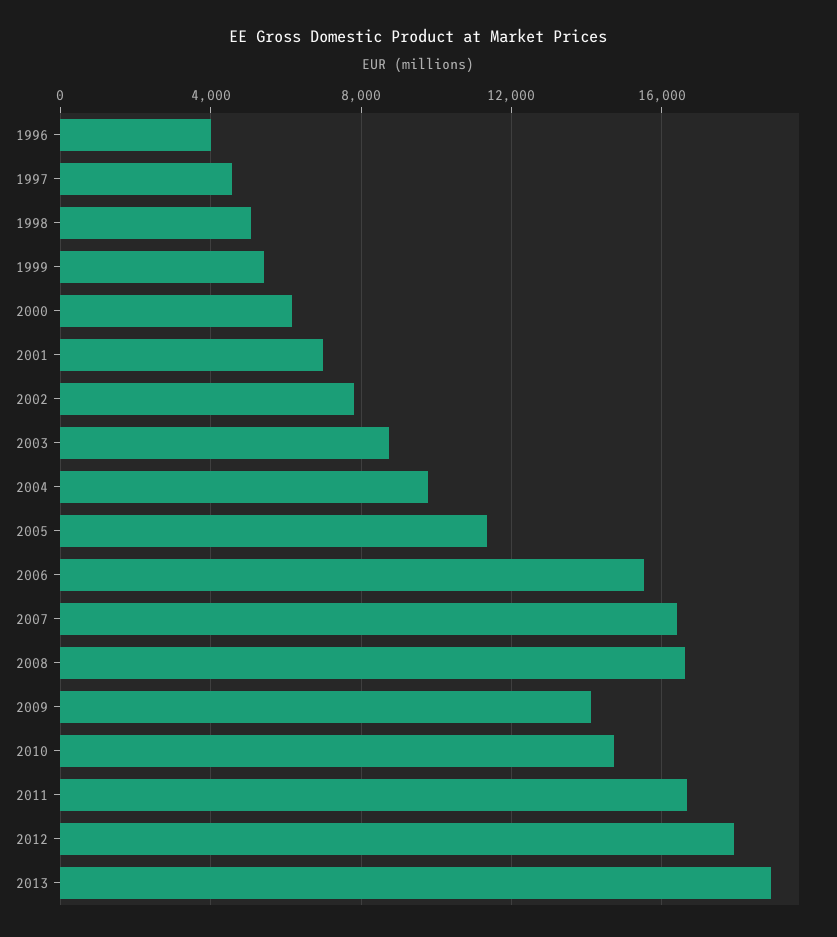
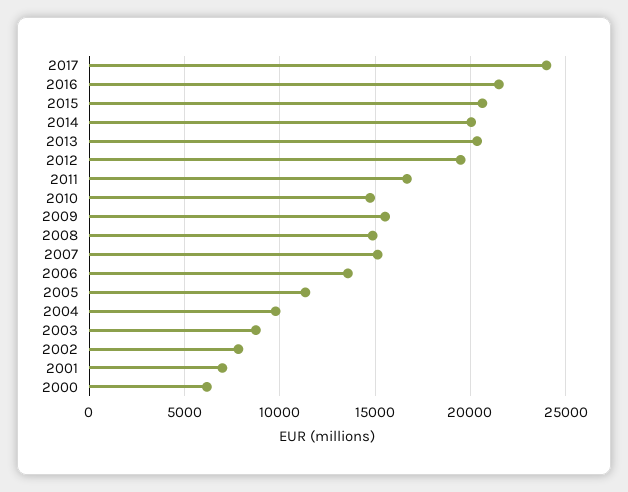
1996: 4000 -> none
1997: 4500 -> none
1998: 5000 -> none
1999: 5500 -> none
2006: 15500 -> 13500
2007: 16500 -> 15000
2008: 16500 -> 15000
2009: 14000 -> 15500
2012: 18000 -> 19500
2013: 19000 -> 20500
2017: none -> 24000
2016: none -> 21500
2015: none -> 20500
2014: none -> 20000

